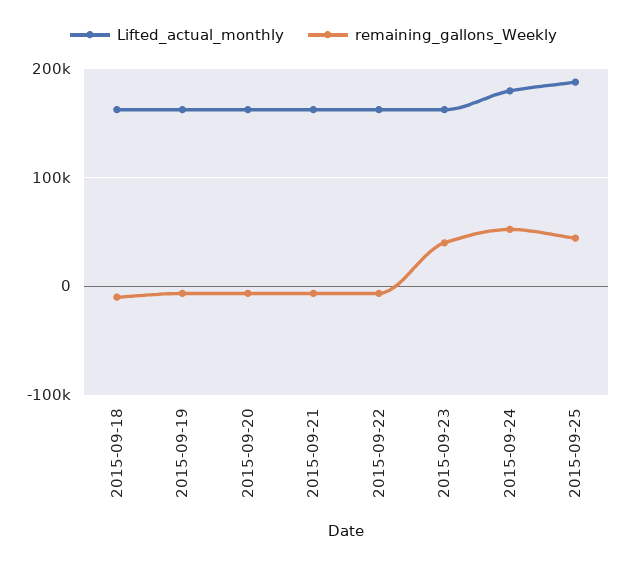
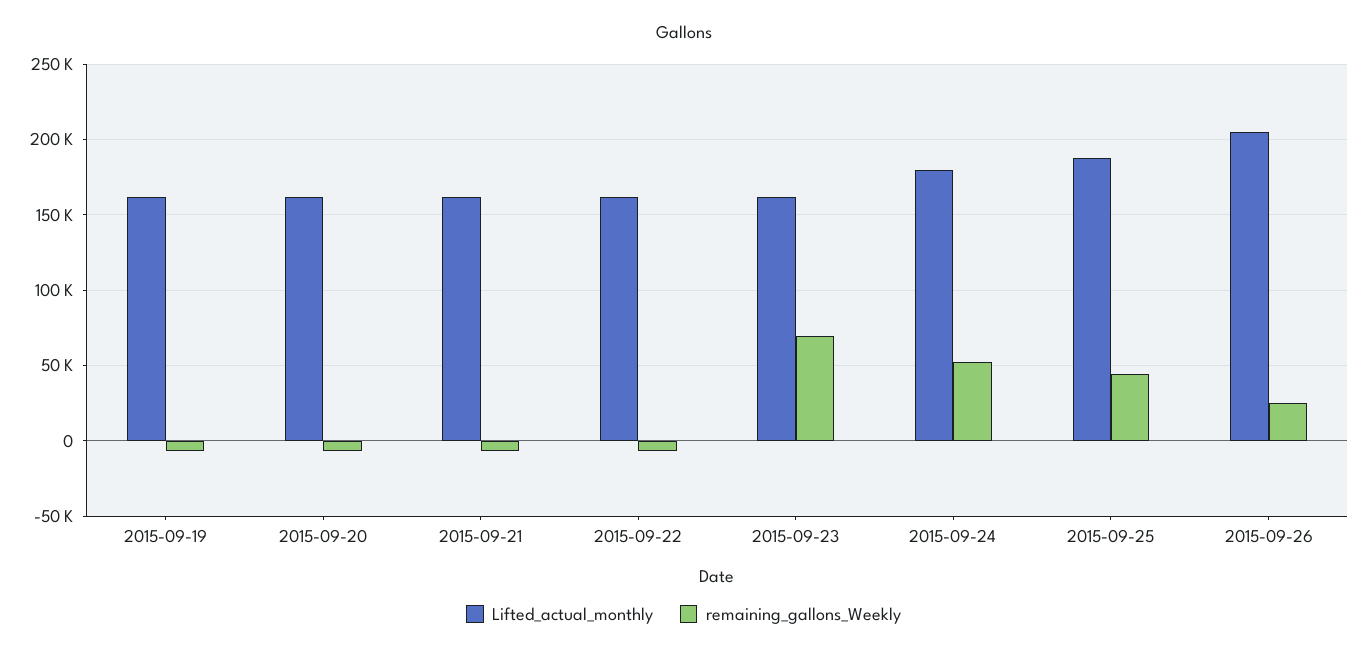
Lifted_actual_monthly, 2015-09-18: 160000 -> none
remaining_gallons_Weekly, 2015-09-18: -10000 -> none
remaining_gallons_Weekly, 2015-09-23: 40000 -> 70000
Lifted_actual_monthly, 2015-09-26: none -> 205000
remaining_gallons_Weekly, 2015-09-26: none -> 25000

